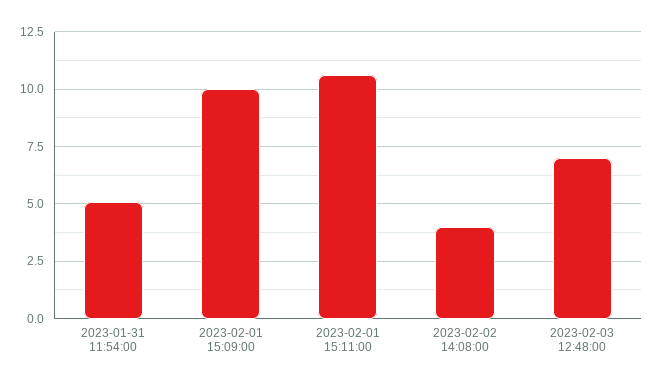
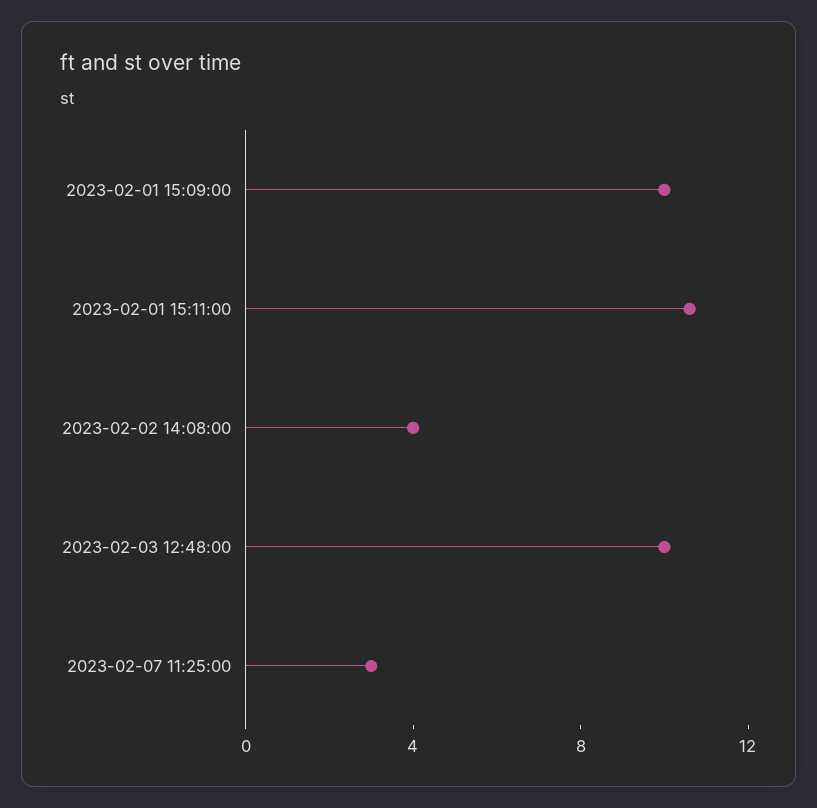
2023-01-31 11:54:00: 5 -> none
2023-02-03 12:48:00: 7 -> 10
2023-02-07 11:25:00: none -> 3

